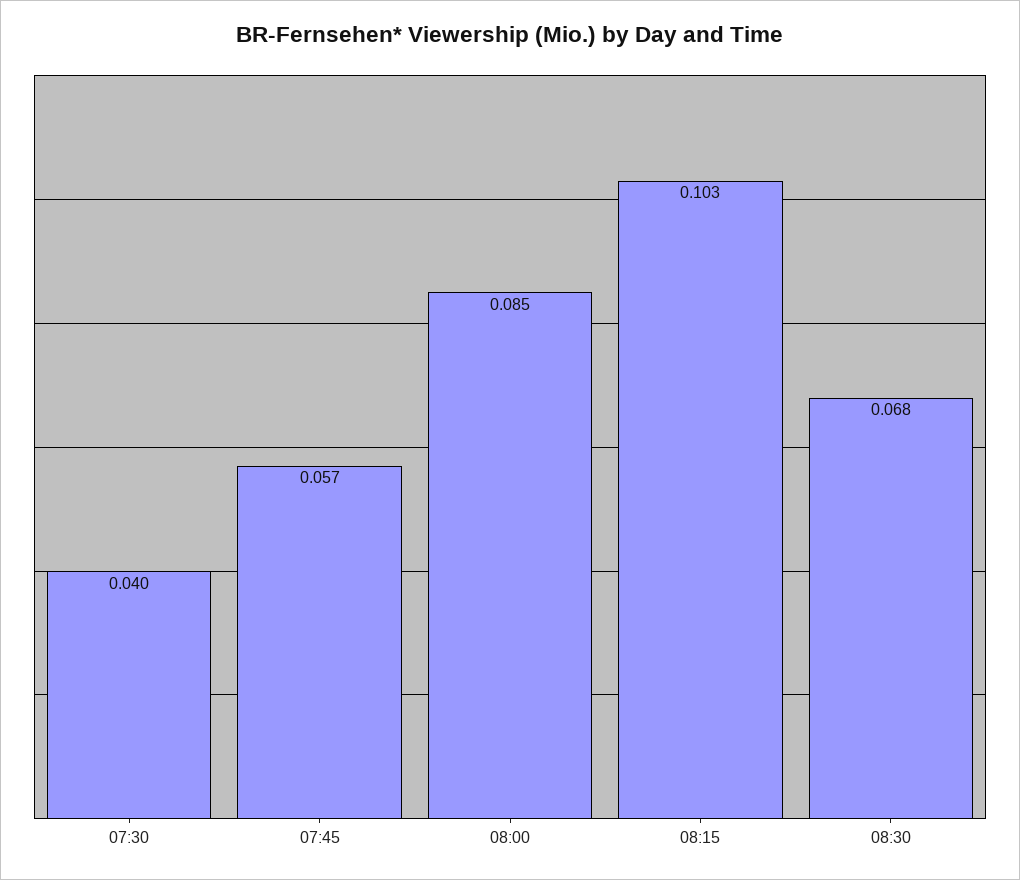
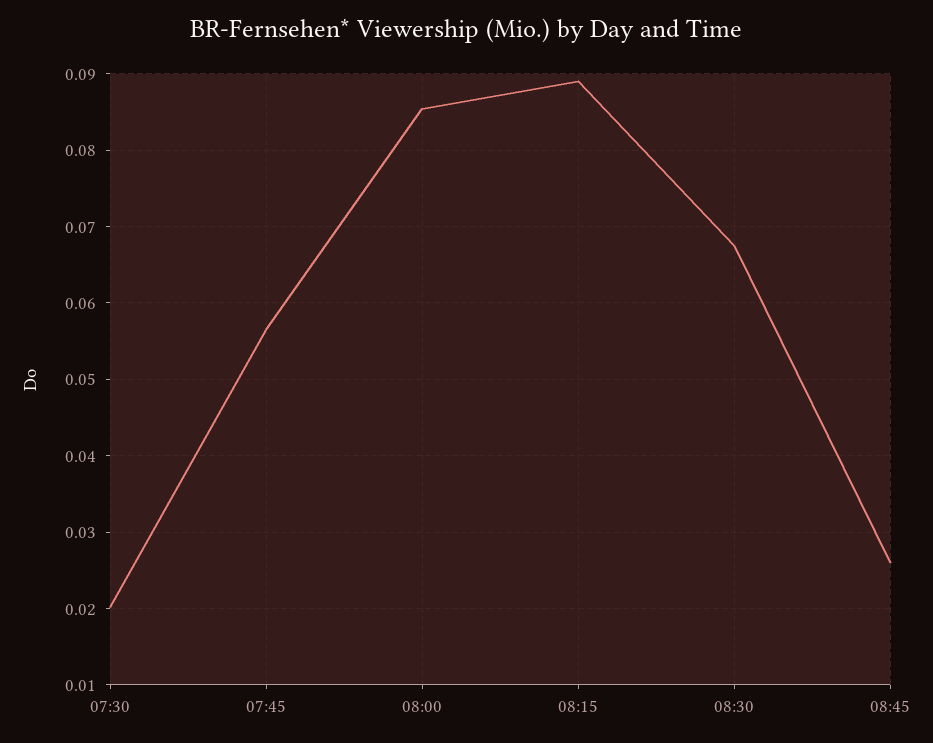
07:30: 0.04 -> 0.02
08:15: 0.103 -> 0.089
08:45: none -> 0.026

